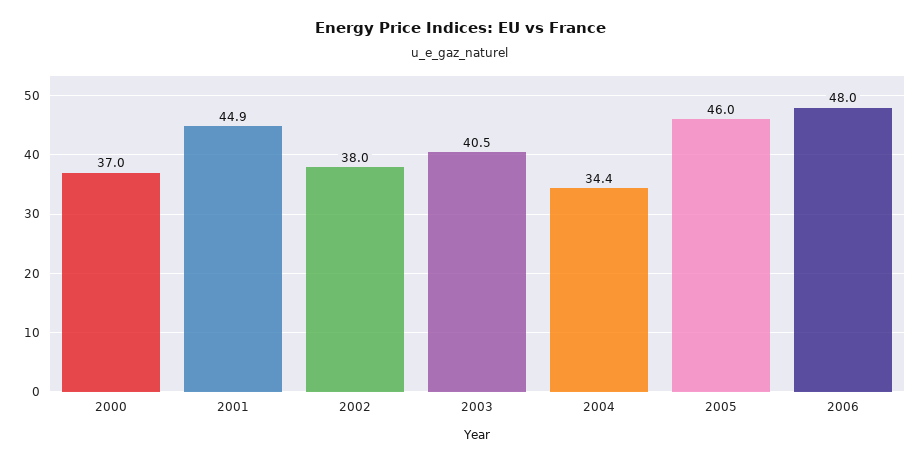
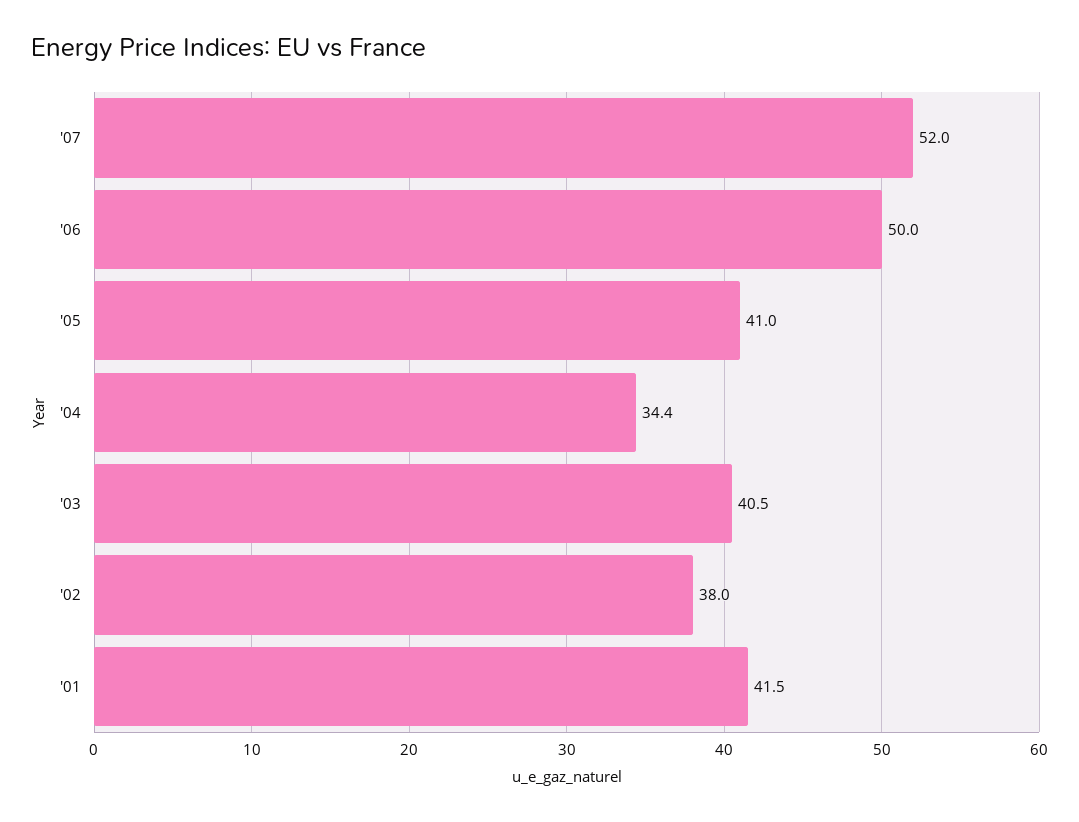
2000: 37 -> none
2001: 44.9 -> 41.5
2005: 46 -> 41
2006: 48 -> 50
'07: none -> 52

